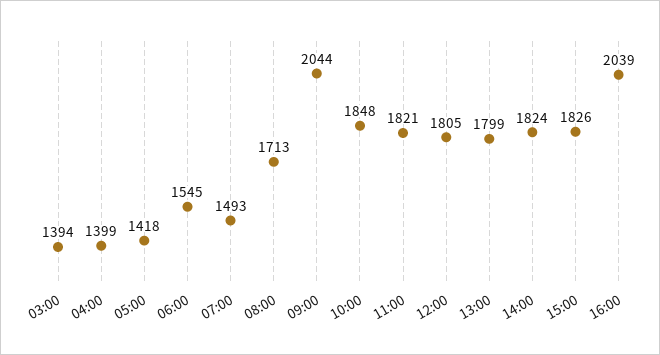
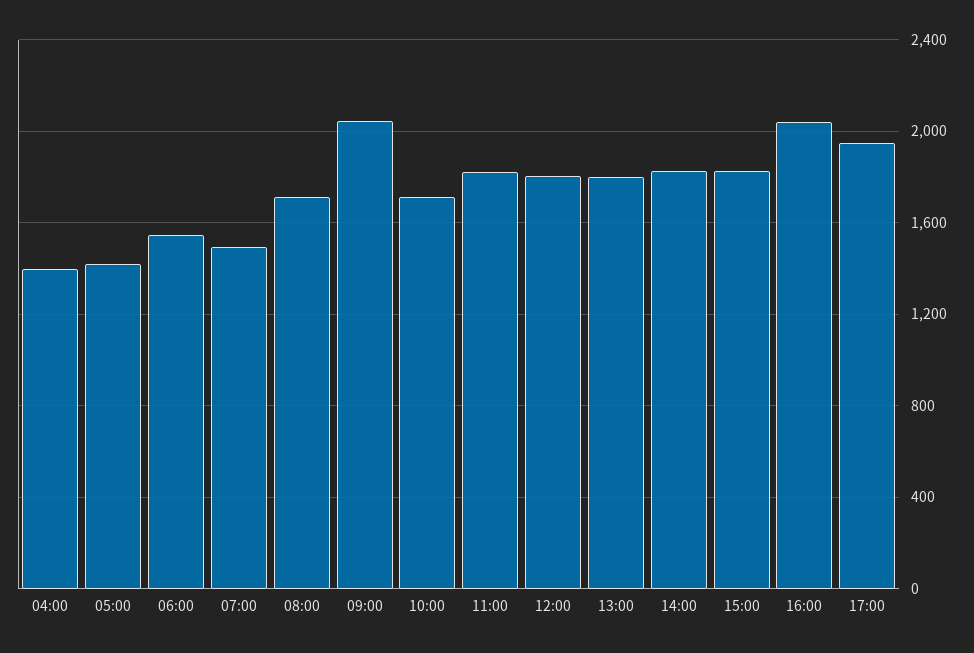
03:00: 1394 -> none
10:00: 1848 -> 1700
17:00: none -> 1950

